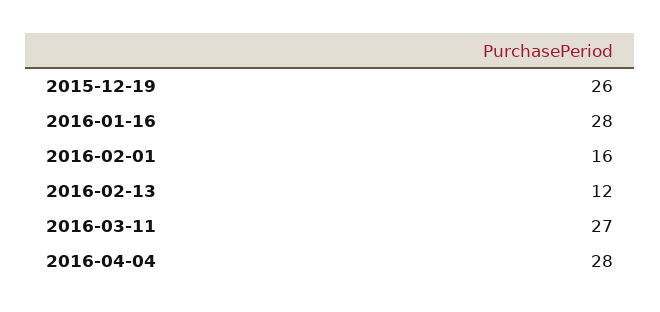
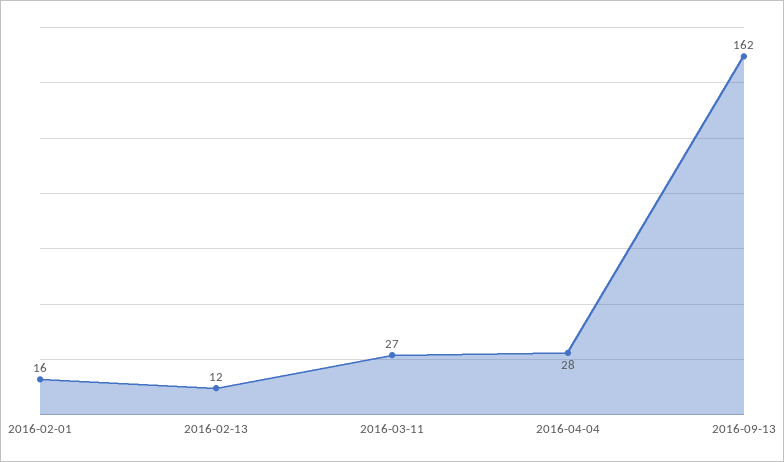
2015-12-19: 26 -> none
2016-01-16: 28 -> none
2016-09-13: none -> 162

